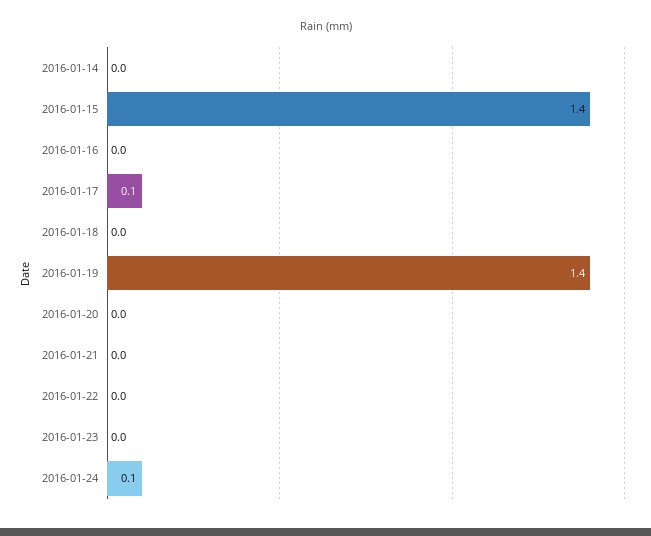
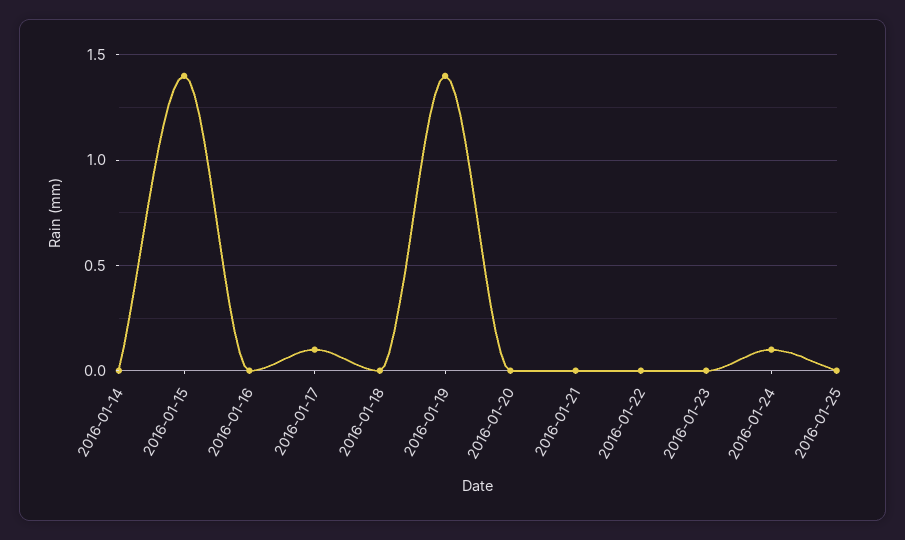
2016-01-25: none -> 0

